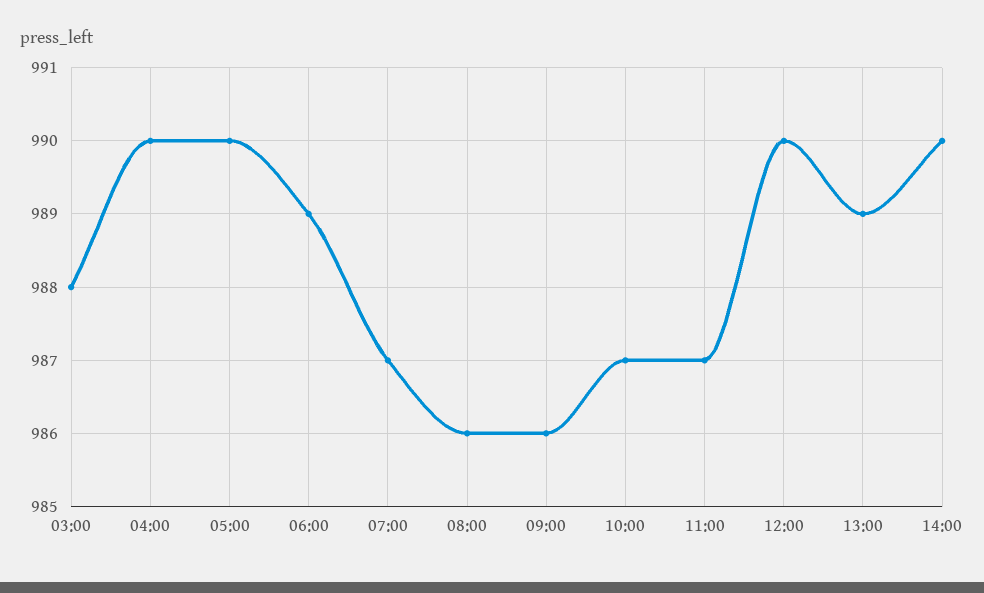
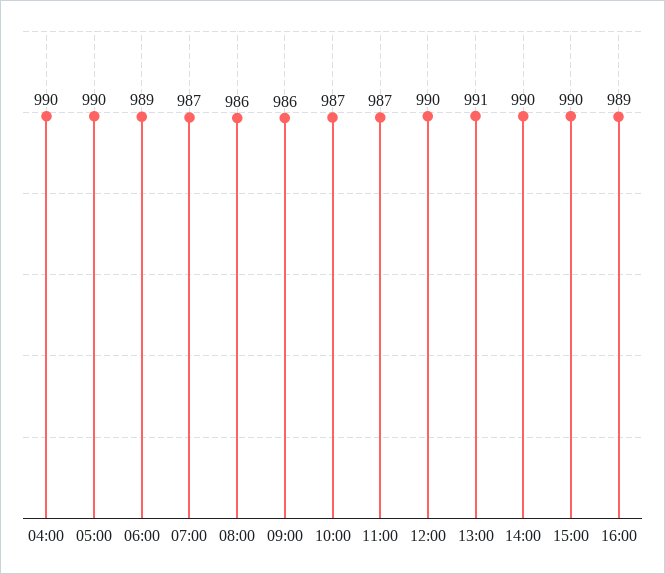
03:00: 988 -> none
13:00: 989 -> 991
15:00: none -> 990
16:00: none -> 989

